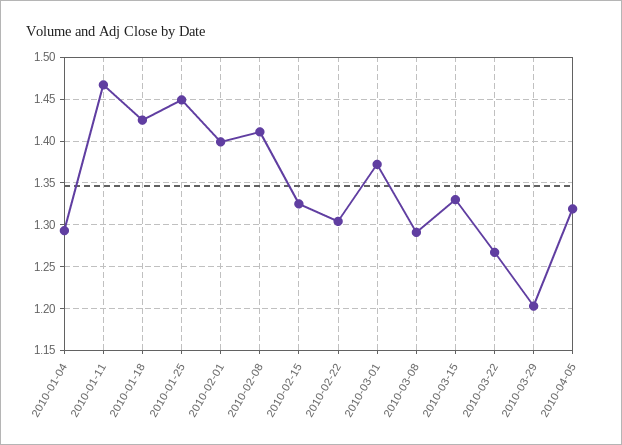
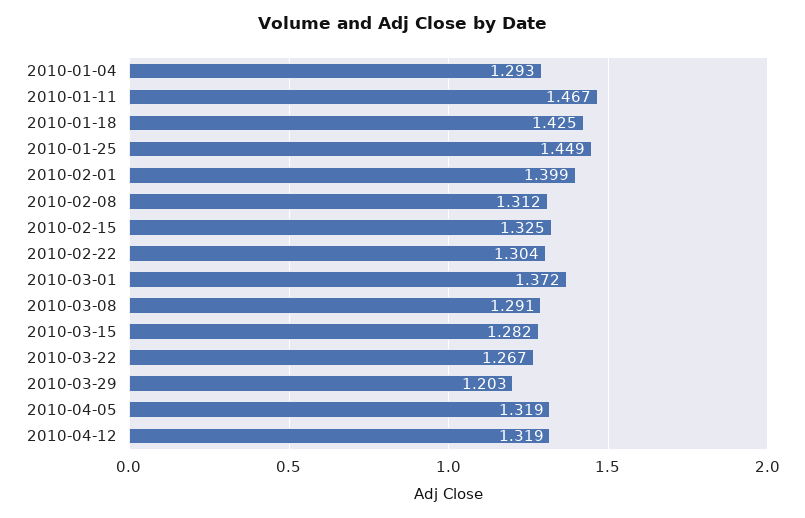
2010-02-08: 1.41 -> 1.312
2010-03-15: 1.33 -> 1.282
2010-04-12: none -> 1.319

